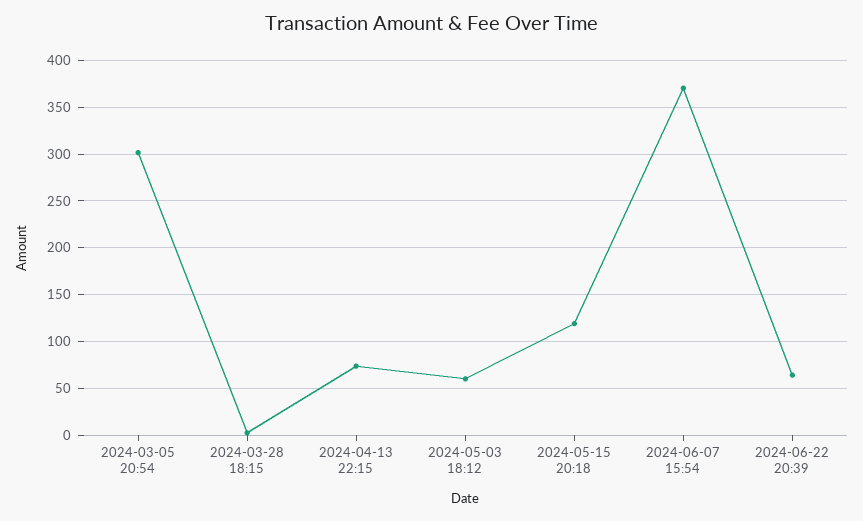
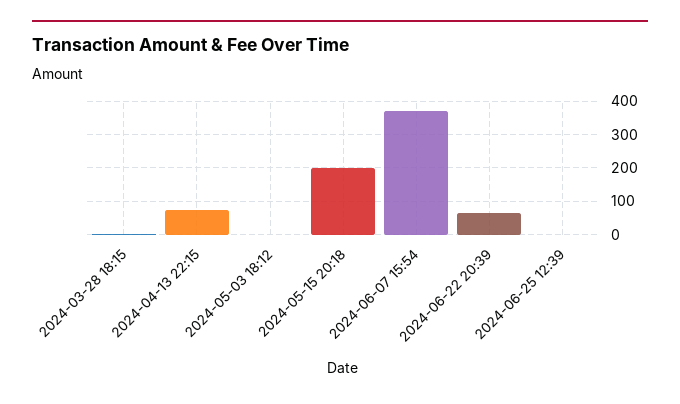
2024-03-05 20:54: 300 -> none
2024-05-03 18:12: 60 -> 0
2024-05-15 20:18: 120 -> 200
2024-06-25 12:39: none -> 0

